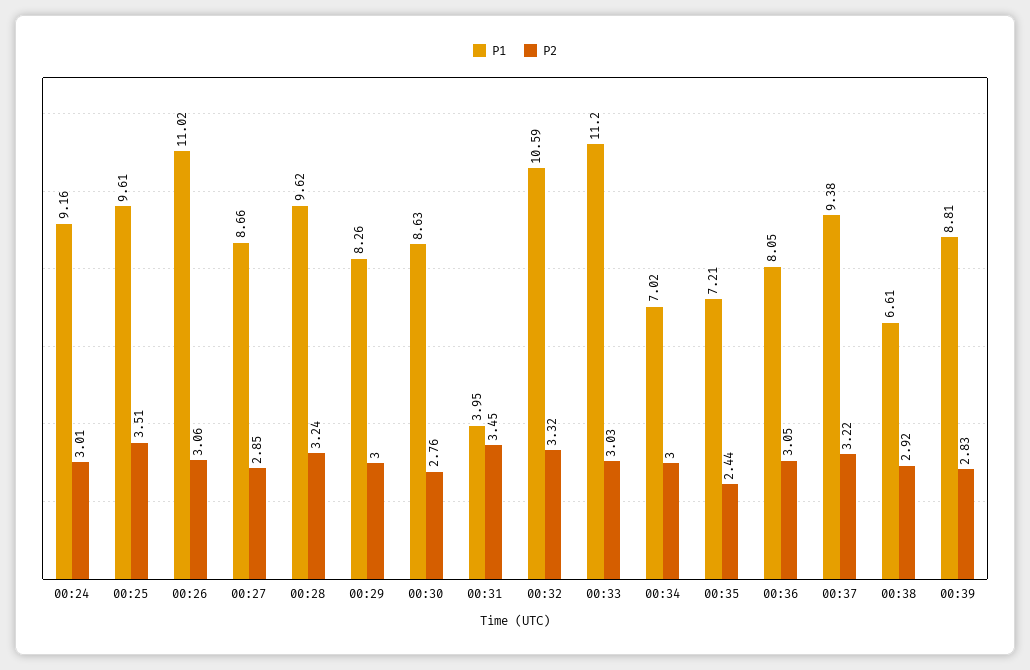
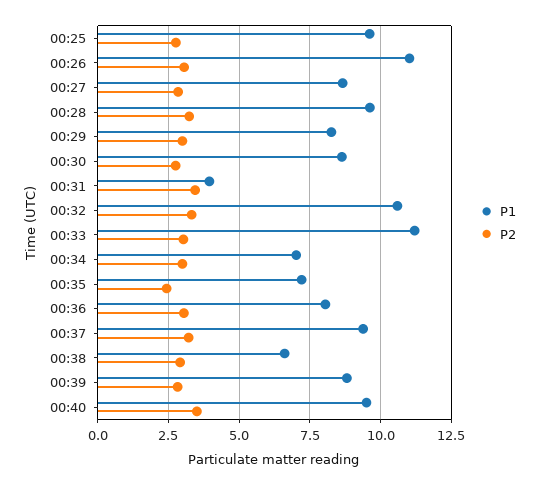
P1, 00:24: 9.16 -> none
P2, 00:24: 3.01 -> none
P2, 00:25: 3.51 -> 2.75
P1, 00:40: none -> 9.5
P2, 00:40: none -> 3.5

